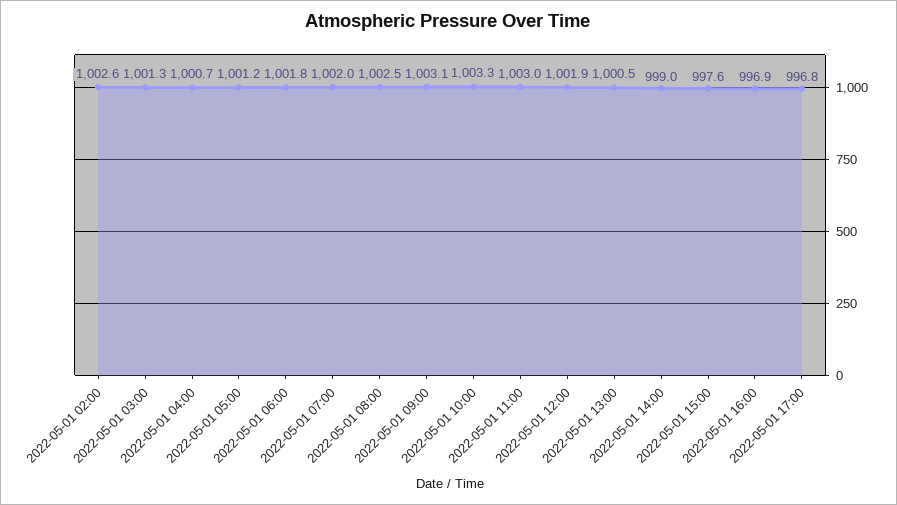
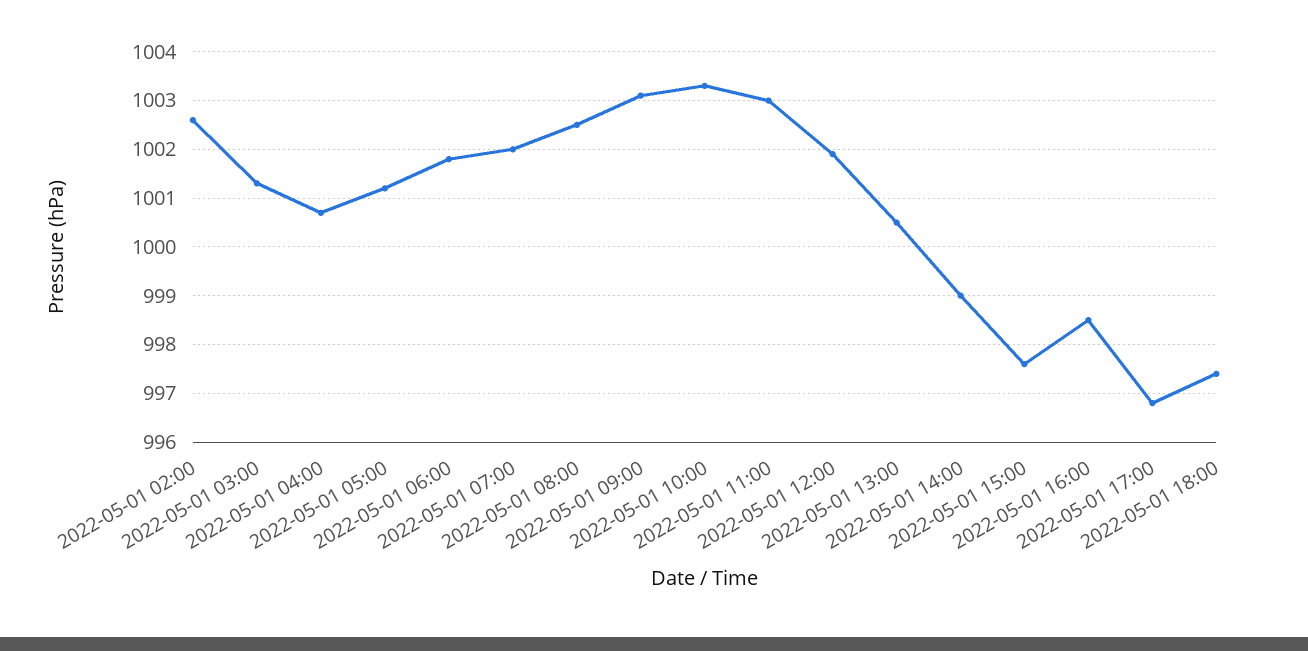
2022-05-01 16:00: 996.9 -> 998.5
2022-05-01 18:00: none -> 997.5

